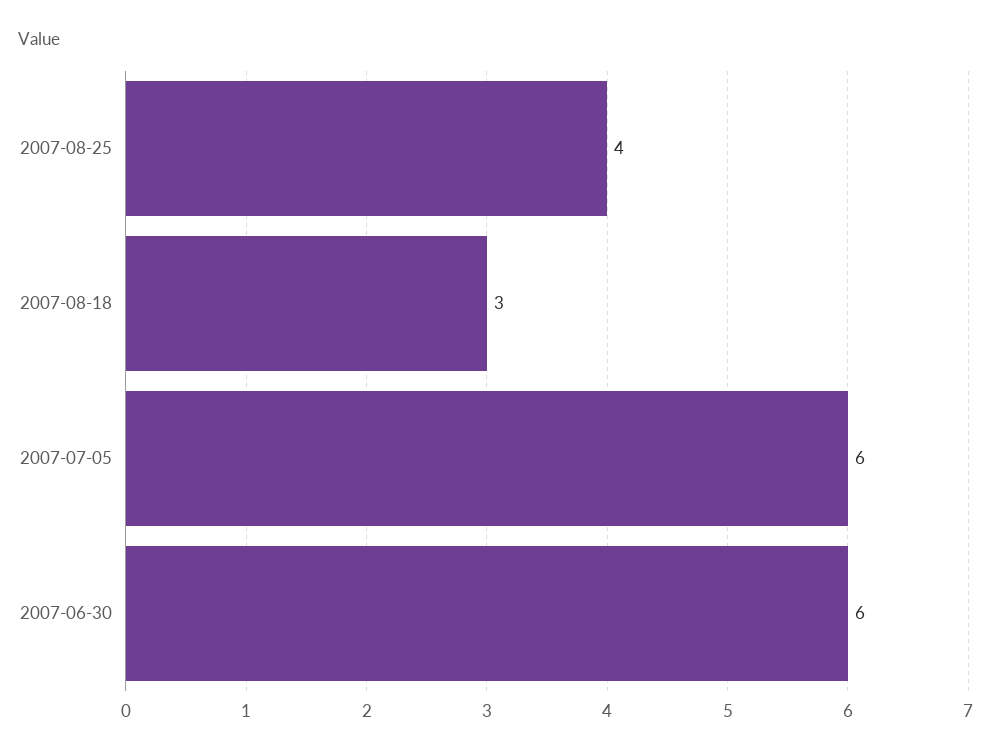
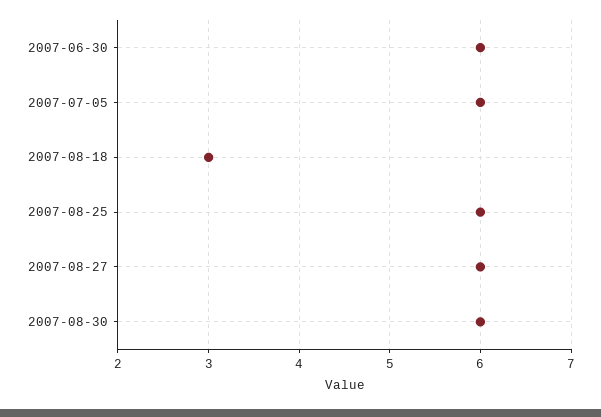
2007-08-25: 4 -> 6
2007-08-27: none -> 6
2007-08-30: none -> 6

